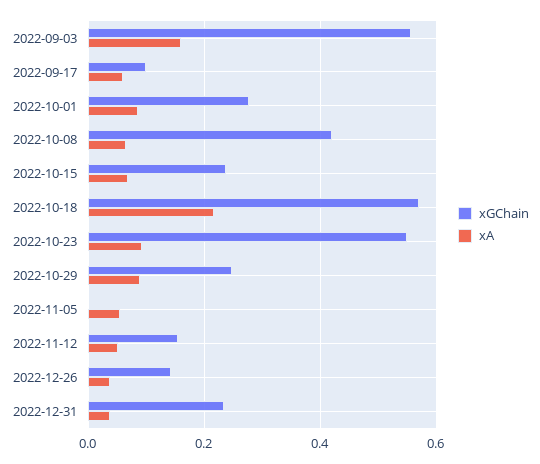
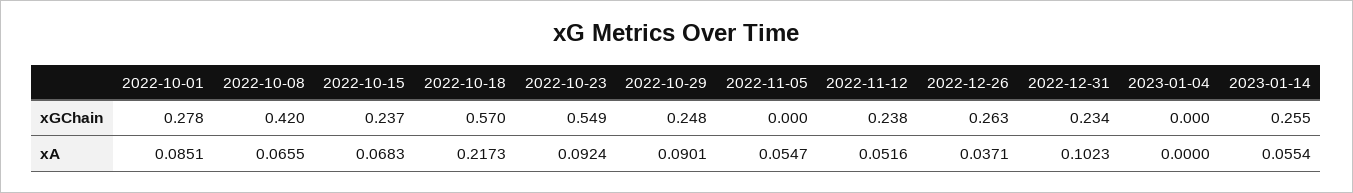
xGChain, 2022-09-03: 0.56 -> none
xA, 2022-09-03: 0.16 -> none
xGChain, 2022-09-17: 0.1 -> none
xA, 2022-09-17: 0.06 -> none
xGChain, 2022-11-12: 0.16 -> 0.238
xGChain, 2022-12-26: 0.14 -> 0.263
xA, 2022-12-31: 0.04 -> 0.1023
xGChain, 2023-01-04: none -> 0
xGChain, 2023-01-14: none -> 0.255
xA, 2023-01-04: none -> 0
xA, 2023-01-14: none -> 0.0554

